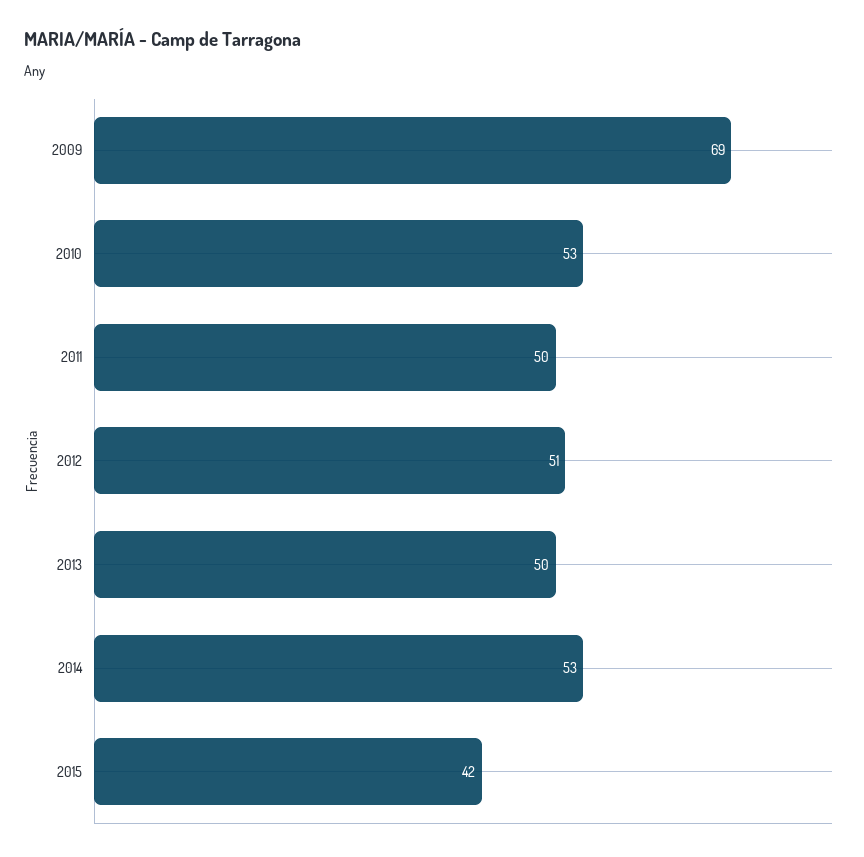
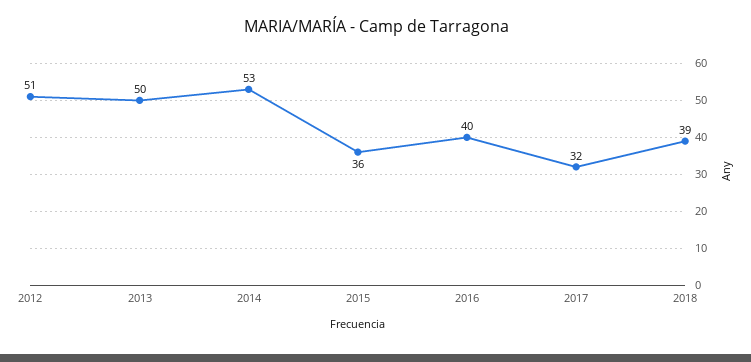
2009: 69 -> none
2010: 53 -> none
2011: 50 -> none
2015: 42 -> 36
2016: none -> 40
2017: none -> 32
2018: none -> 39

